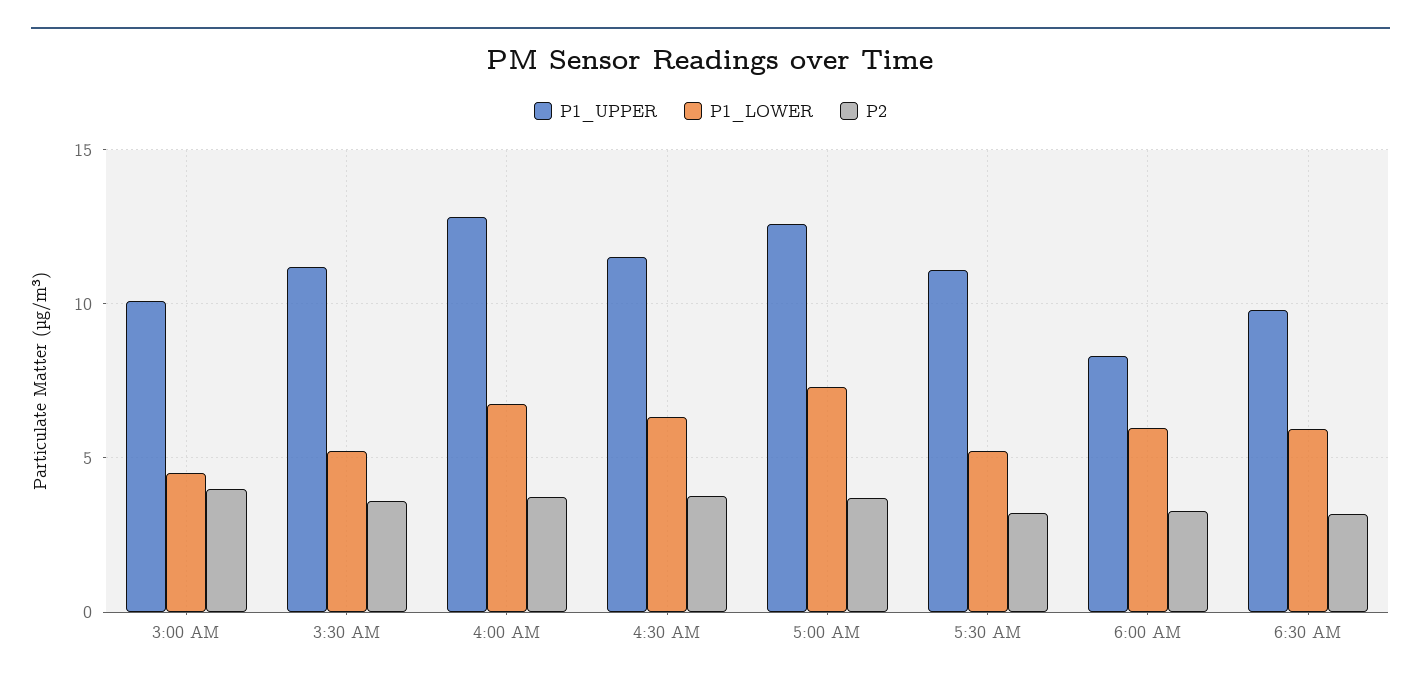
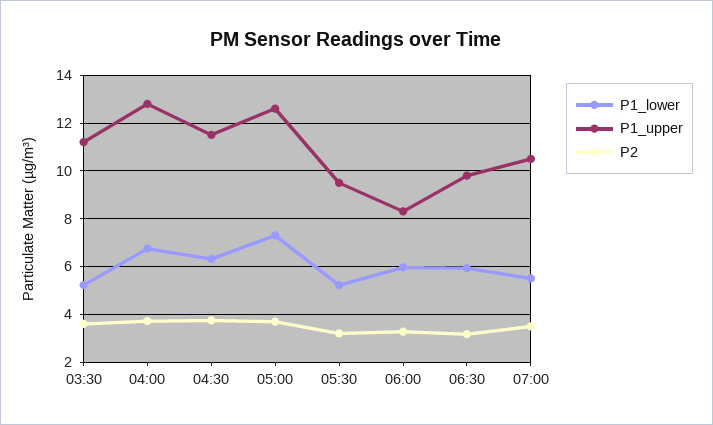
P1_UPPER, 3:00 AM: 10 -> none
P1_LOWER, 3:00 AM: 4.5 -> none
P2, 3:00 AM: 4 -> none
P1_UPPER, 5:30 AM: 11 -> 9.5
P1_LOWER, 07:00: none -> 5.5
P1_UPPER, 07:00: none -> 10.5
P2, 07:00: none -> 3.5

